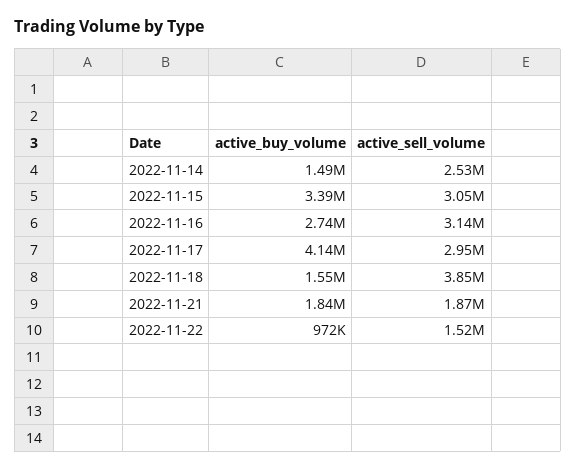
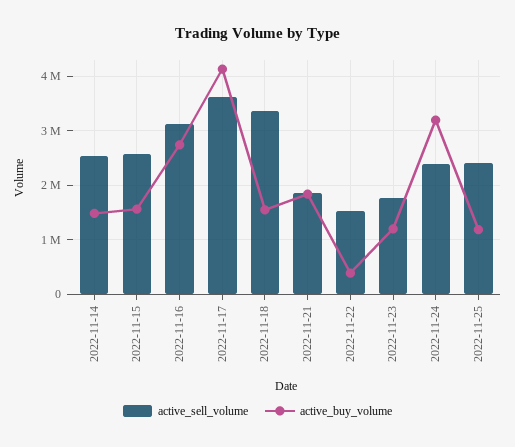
active_buy_volume, 2022-11-15: 3390000 -> 1600000
active_sell_volume, 2022-11-15: 3050000 -> 2600000
active_sell_volume, 2022-11-17: 2950000 -> 3600000
active_sell_volume, 2022-11-18: 3850000 -> 3400000
active_buy_volume, 2022-11-22: 972000 -> 400000
active_sell_volume, 2022-11-23: none -> 1800000
active_buy_volume, 2022-11-23: none -> 1200000
active_sell_volume, 2022-11-24: none -> 2400000
active_buy_volume, 2022-11-24: none -> 3200000
active_sell_volume, 2022-11-25: none -> 2400000
active_buy_volume, 2022-11-25: none -> 1200000

